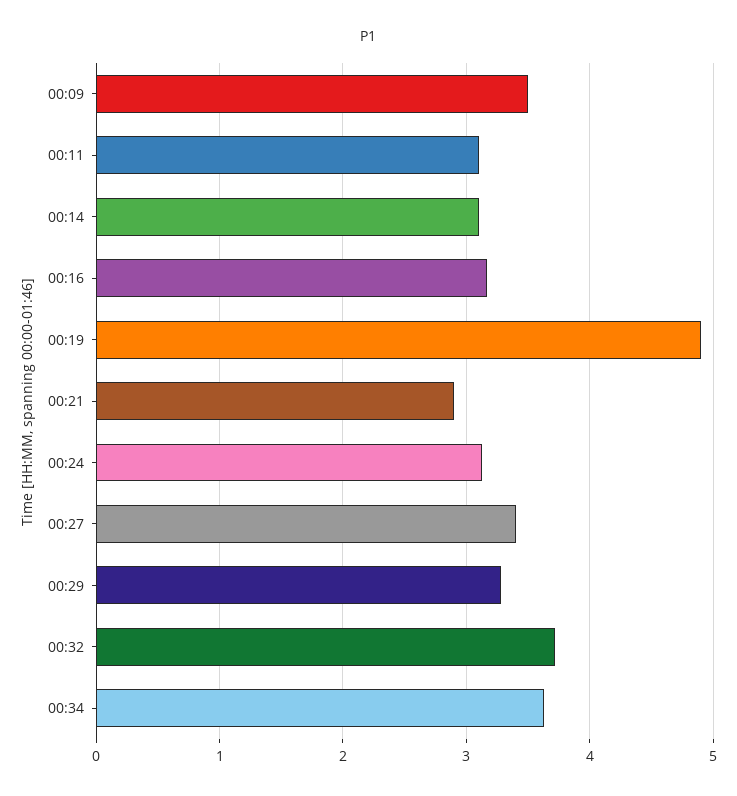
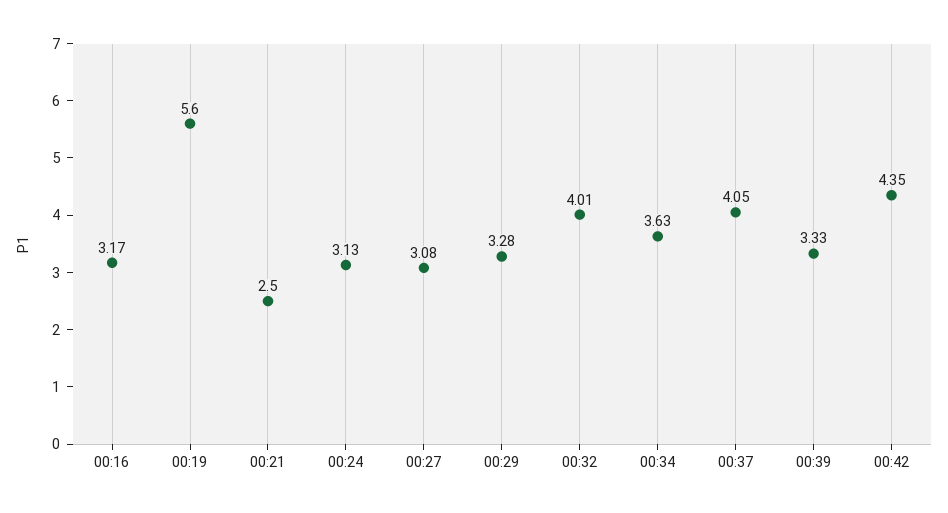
00:09: 3.5 -> none
00:11: 3.1 -> none
00:14: 3.1 -> none
00:19: 4.9 -> 5.6
00:21: 2.9 -> 2.5
00:27: 3.4 -> 3.08
00:32: 3.7 -> 4.01
00:37: none -> 4.05
00:39: none -> 3.33
00:42: none -> 4.35

